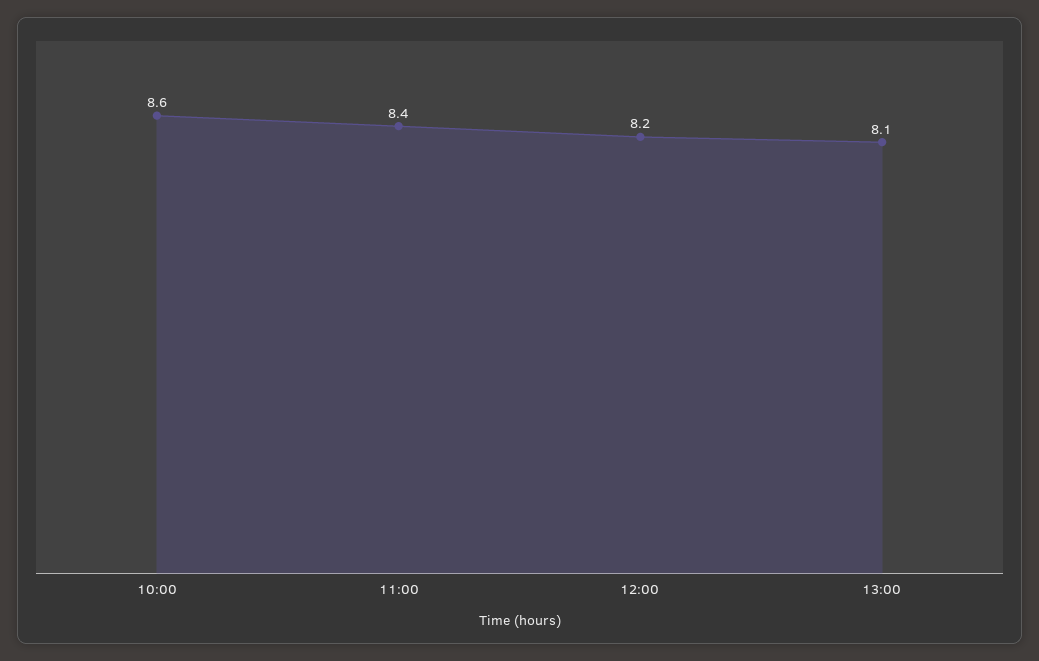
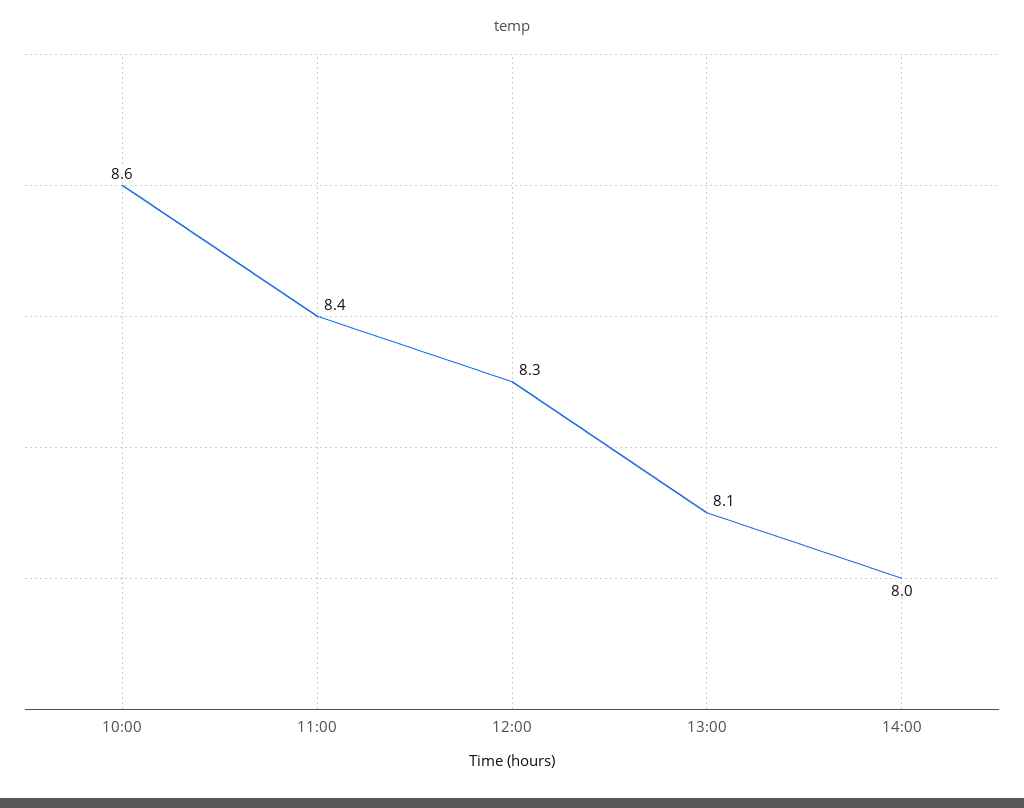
12:00: 8.2 -> 8.3
14:00: none -> 8

